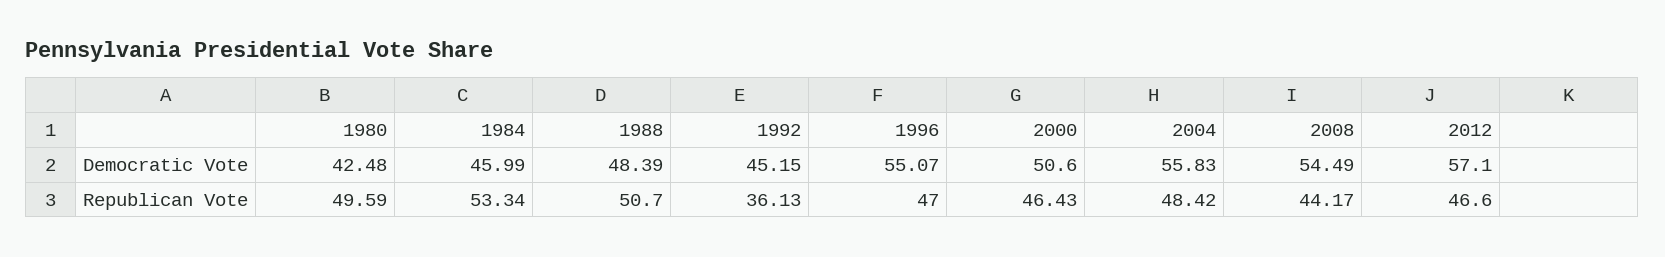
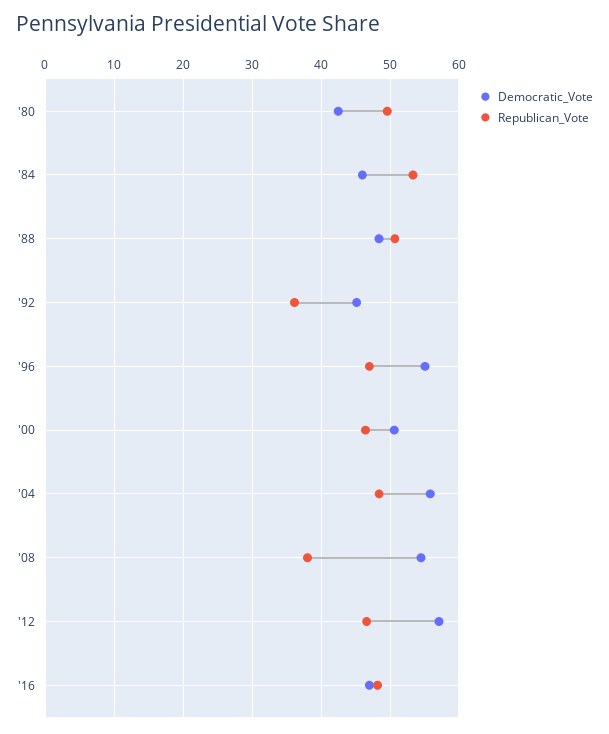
Republican Vote, 2008: 44.17 -> 38
Democratic Vote, '16: none -> 47
Republican Vote, '16: none -> 48

